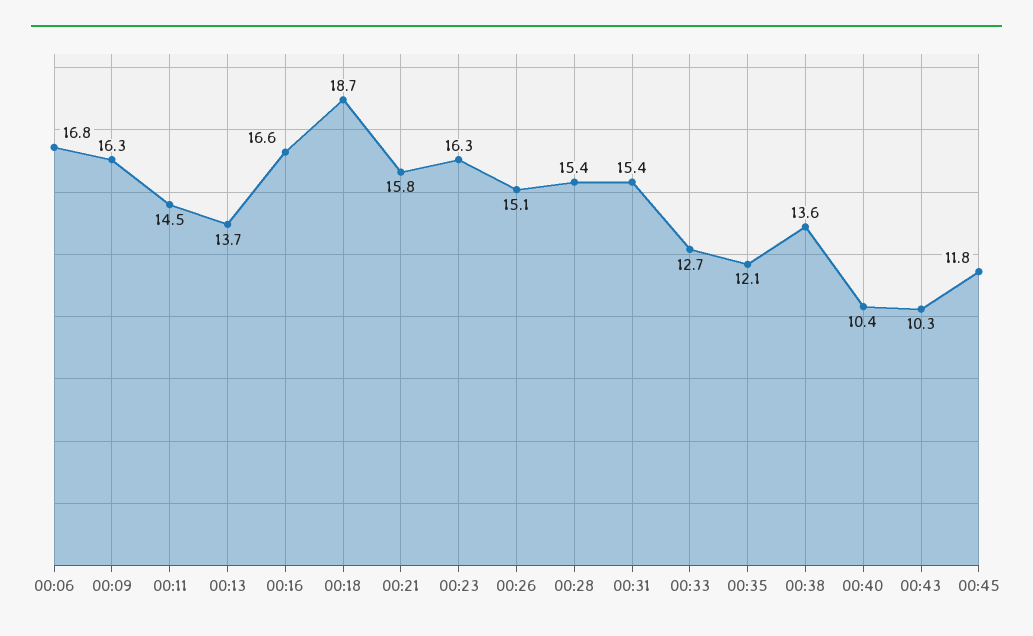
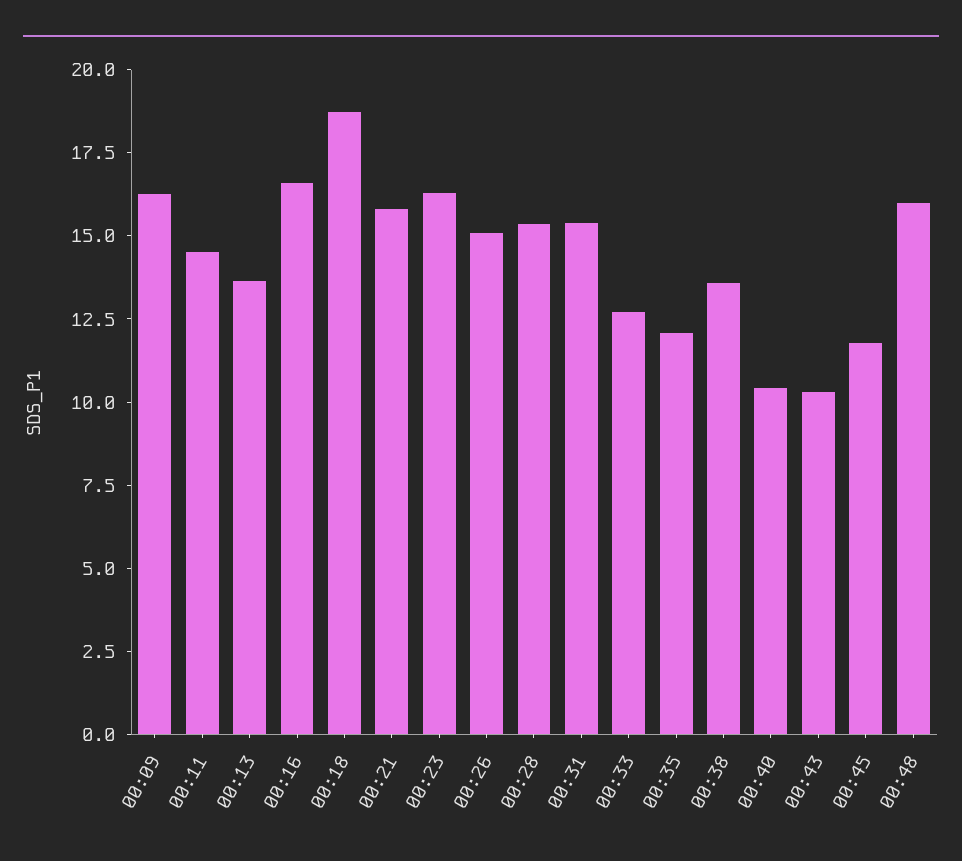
00:06: 16.8 -> none
00:48: none -> 16

